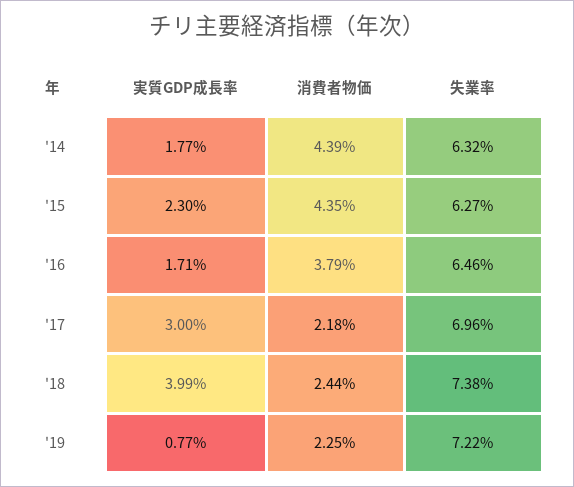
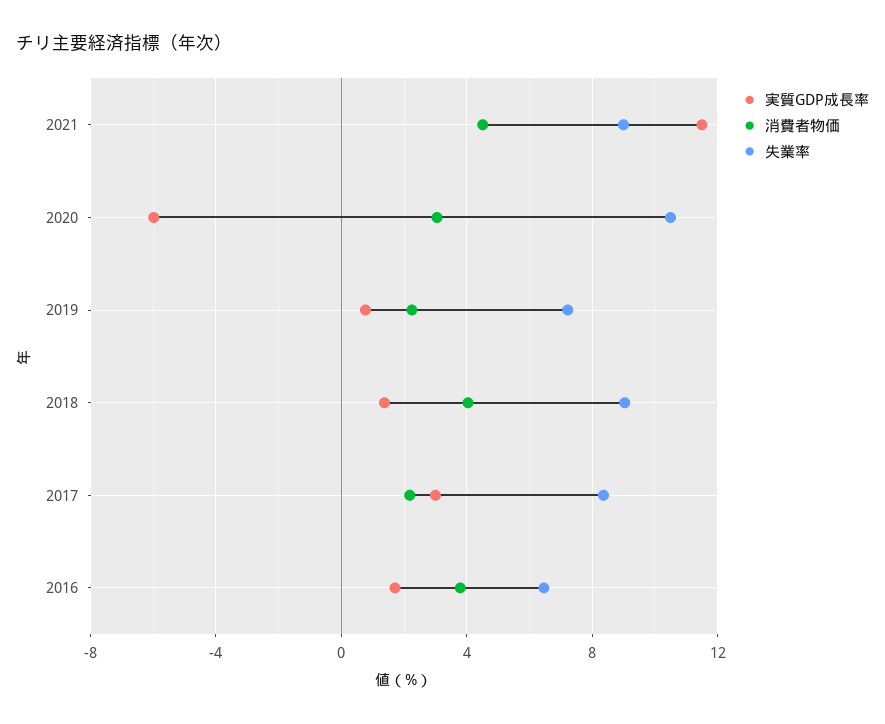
実質GDP成長率, '14: 1.77 -> none
消費者物価, '14: 4.39 -> none
失業率, '14: 6.32 -> none
実質GDP成長率, '15: 2.3 -> none
消費者物価, '15: 4.35 -> none
失業率, '15: 6.27 -> none
失業率, '17: 6.96 -> 8.5
実質GDP成長率, '18: 3.99 -> 1.5
消費者物価, '18: 2.44 -> 4
失業率, '18: 7.38 -> 9
実質GDP成長率, 2021: none -> 11.5
消費者物価, 2021: none -> 4.5
失業率, 2021: none -> 9
実質GDP成長率, 2020: none -> -6
消費者物価, 2020: none -> 3
失業率, 2020: none -> 10.5

